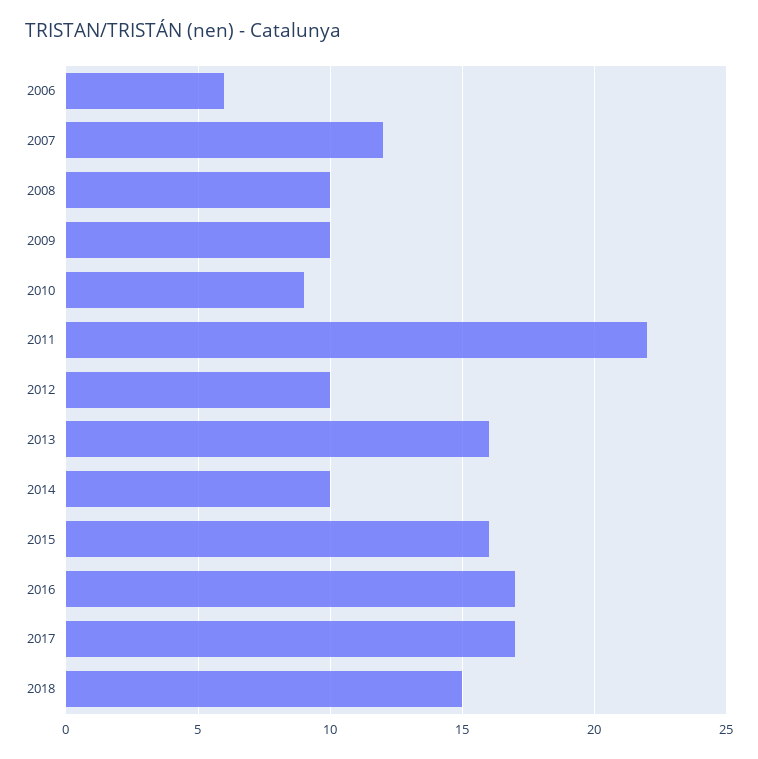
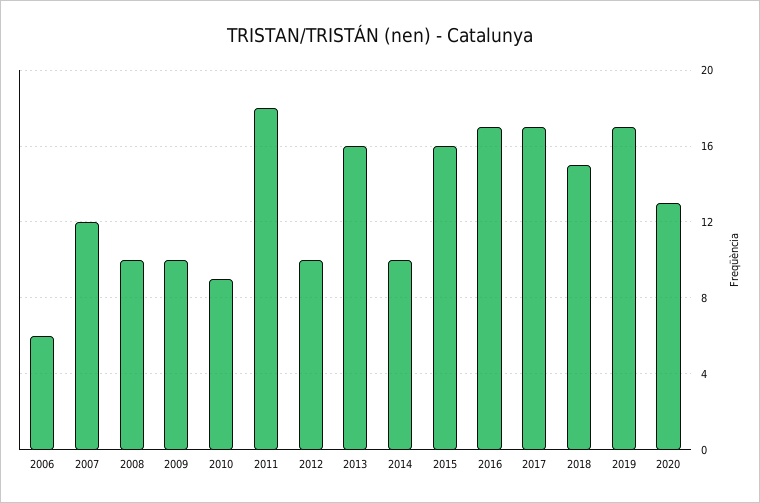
2011: 22 -> 18
2019: none -> 17
2020: none -> 13

